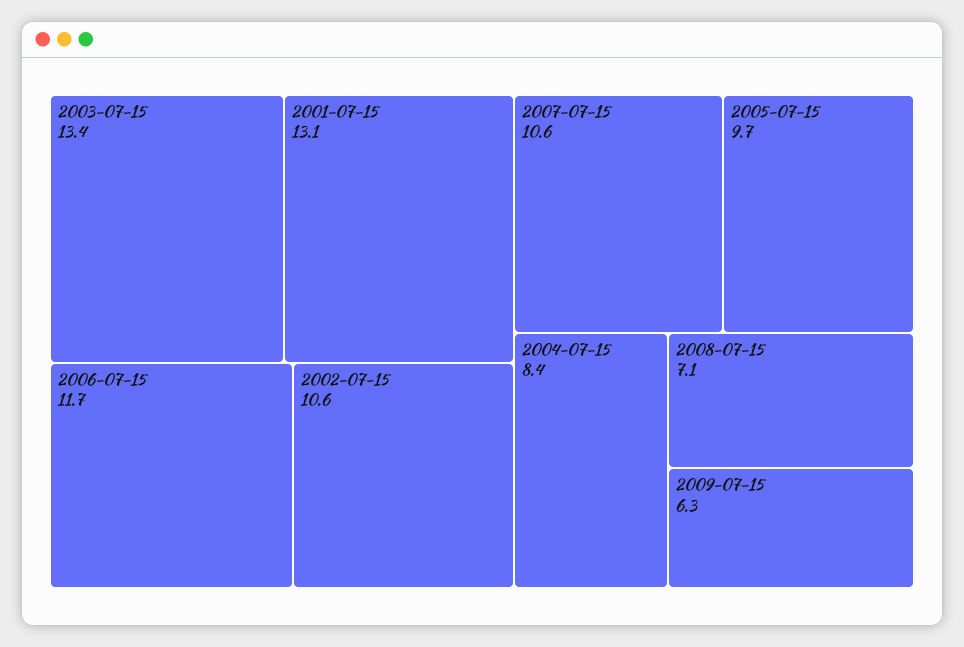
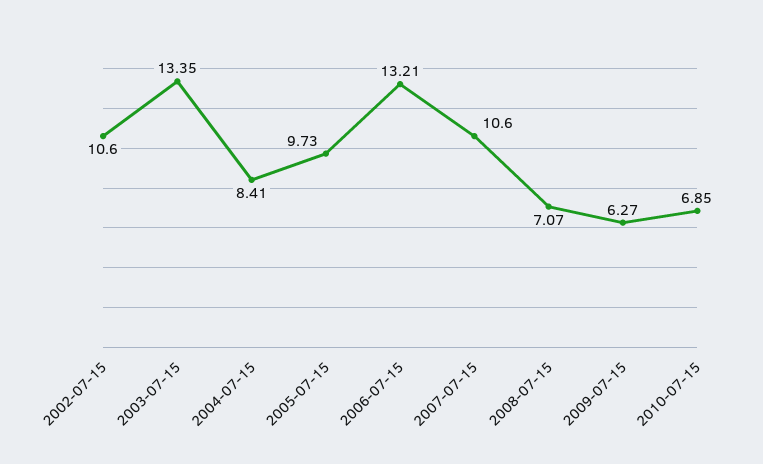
2001-07-15: 13.1 -> none
2006-07-15: 11.7 -> 13.21
2010-07-15: none -> 6.85

